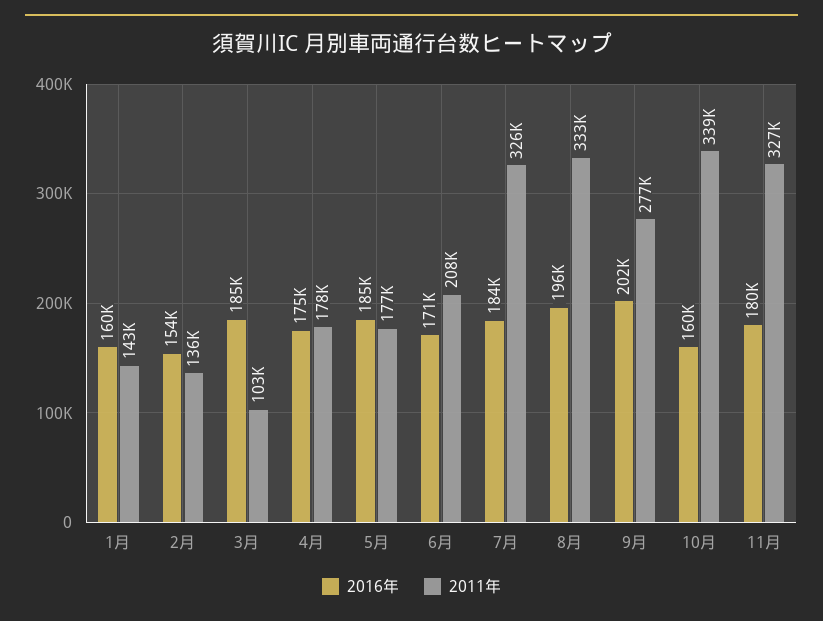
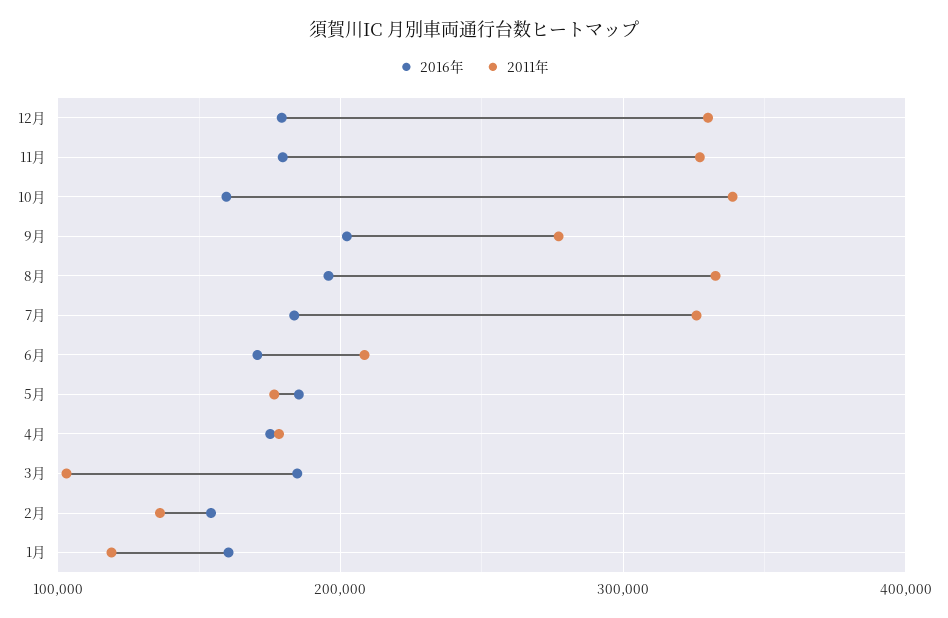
2011年, 1月: 143000 -> 120000
2016年, 12月: none -> 180000
2011年, 12月: none -> 330000

